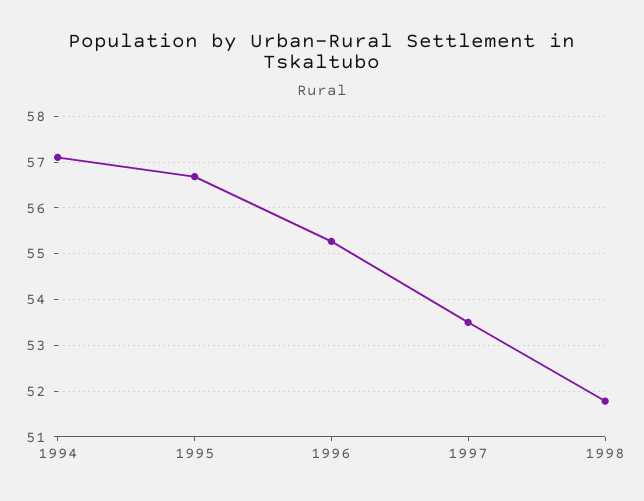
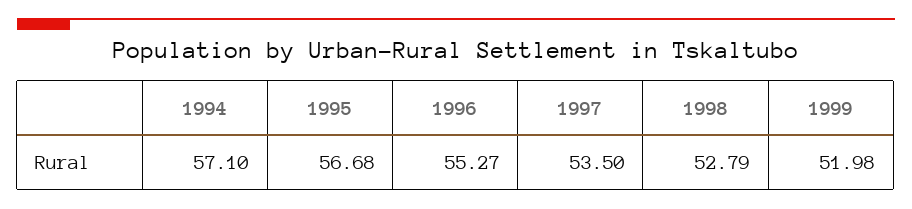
1998: 51.8 -> 52.79
1999: none -> 51.98

